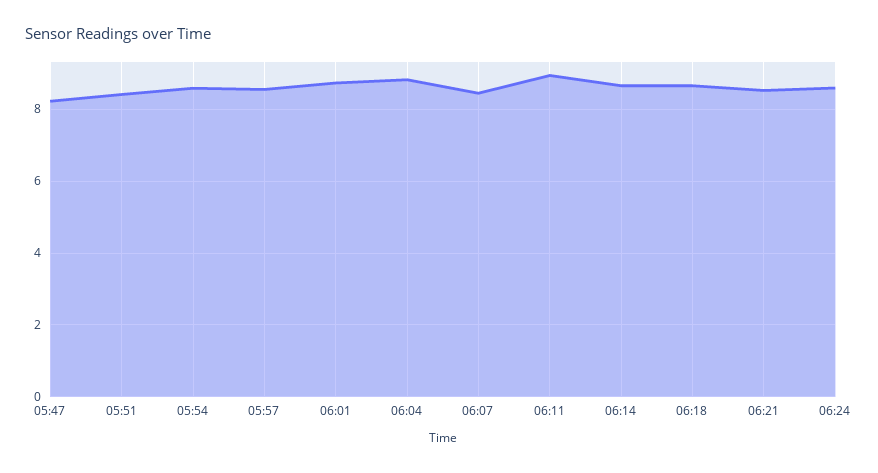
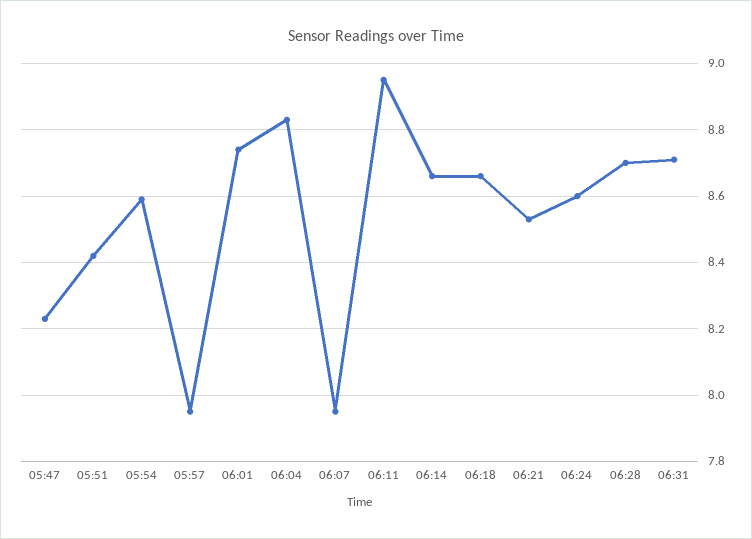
05:57: 8.6 -> 7.95
06:07: 8.4 -> 7.95
06:28: none -> 8.7
06:31: none -> 8.7

